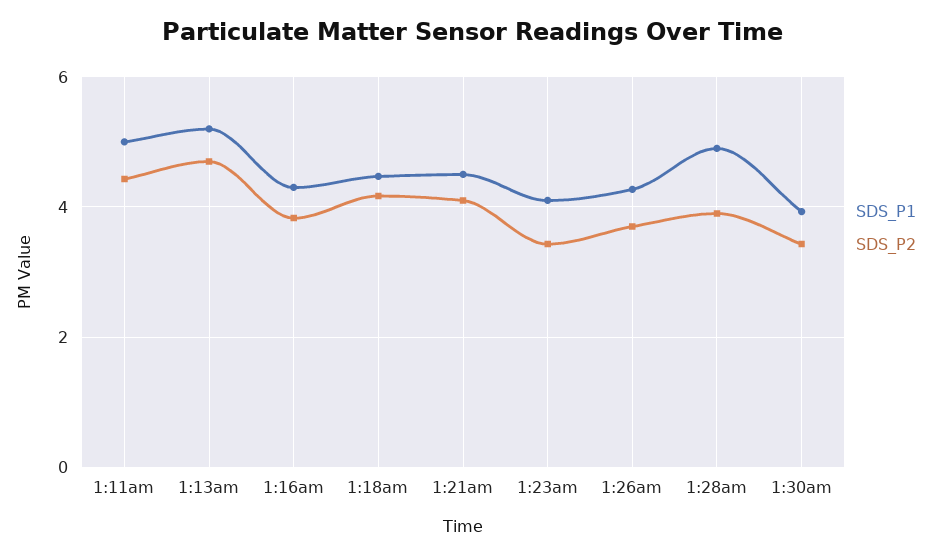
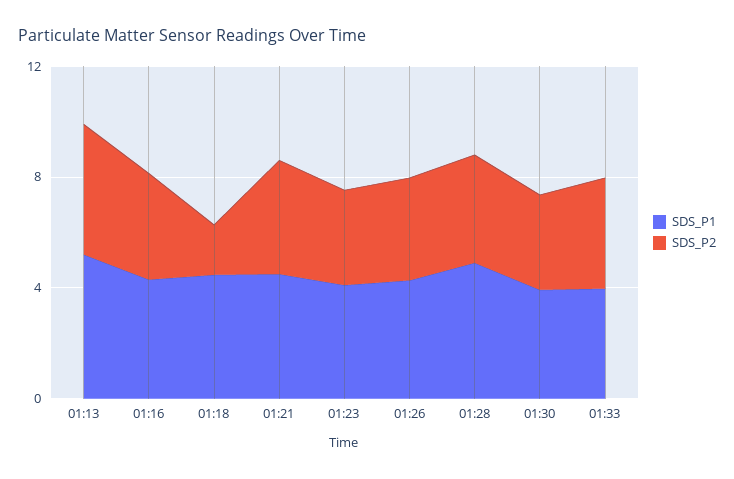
SDS_P1, 1:11am: 5 -> none
SDS_P2, 1:11am: 4.4 -> none
SDS_P2, 1:18am: 4.2 -> 2
SDS_P1, 01:33: none -> 4
SDS_P2, 01:33: none -> 4

